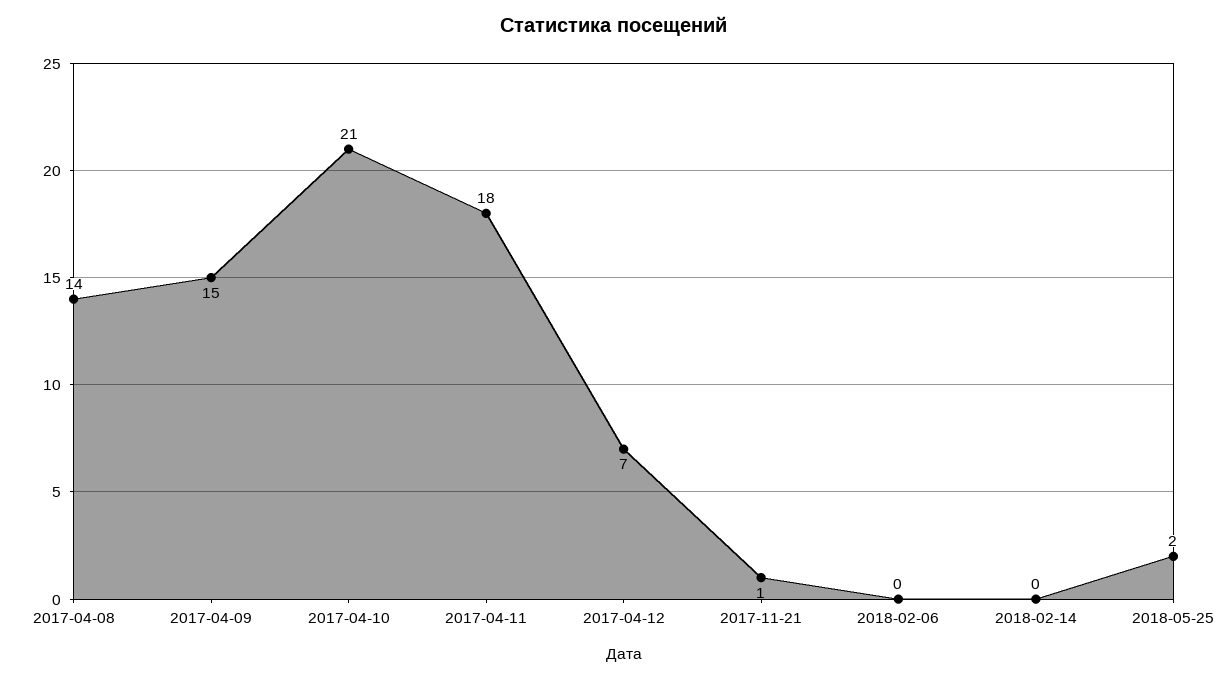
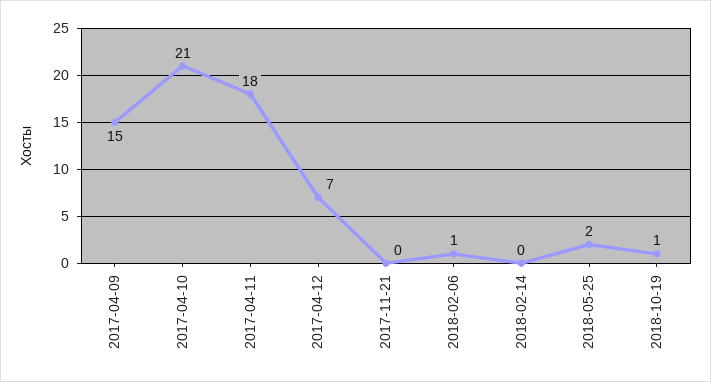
2017-04-08: 14 -> none
2017-11-21: 1 -> 0
2018-02-06: 0 -> 1
2018-10-19: none -> 1

